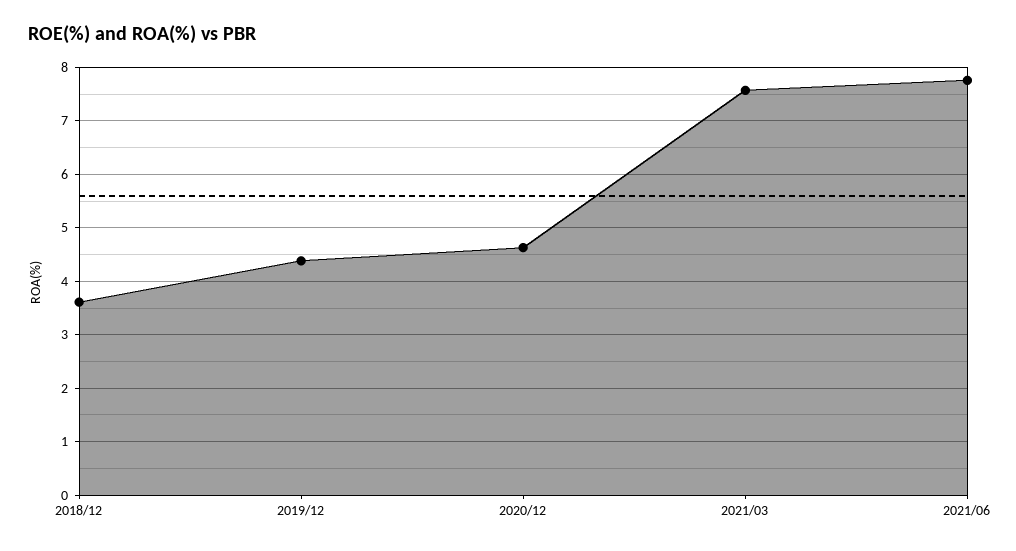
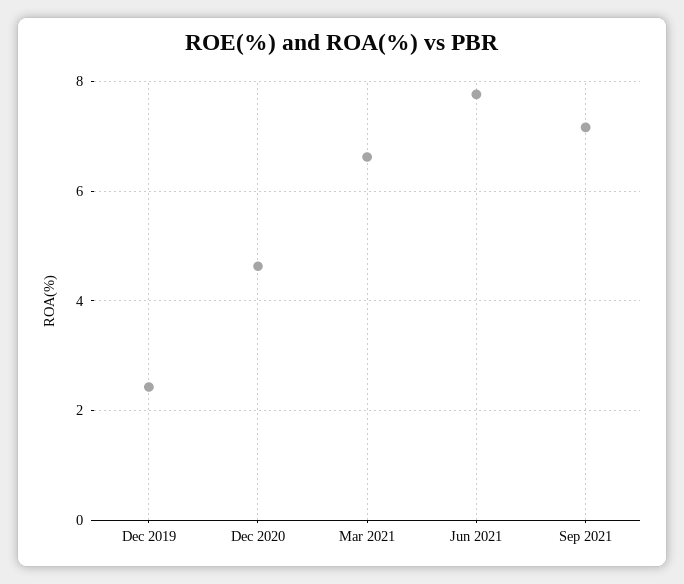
2018/12: 3.6 -> none
2019/12: 4.4 -> 2.4
2021/03: 7.6 -> 6.6
Sep 2021: none -> 7.2

